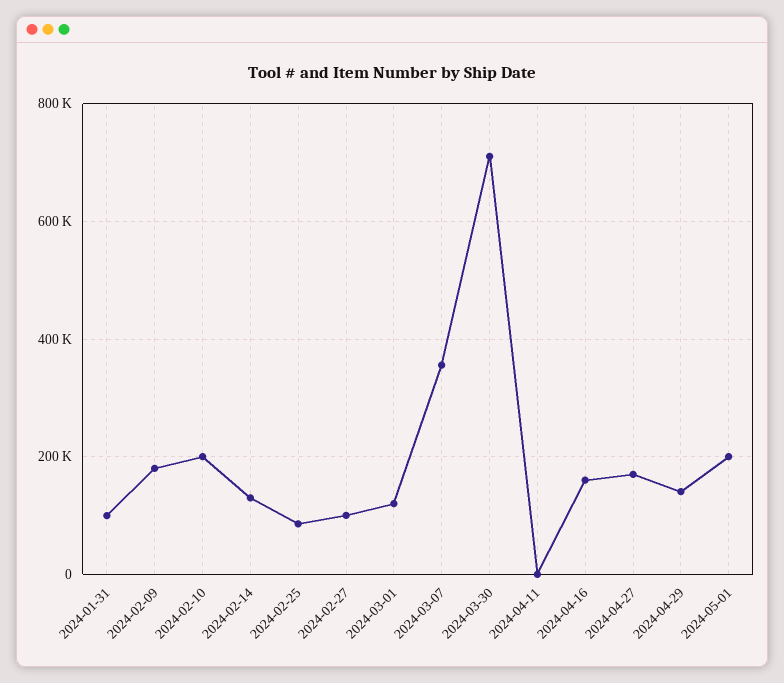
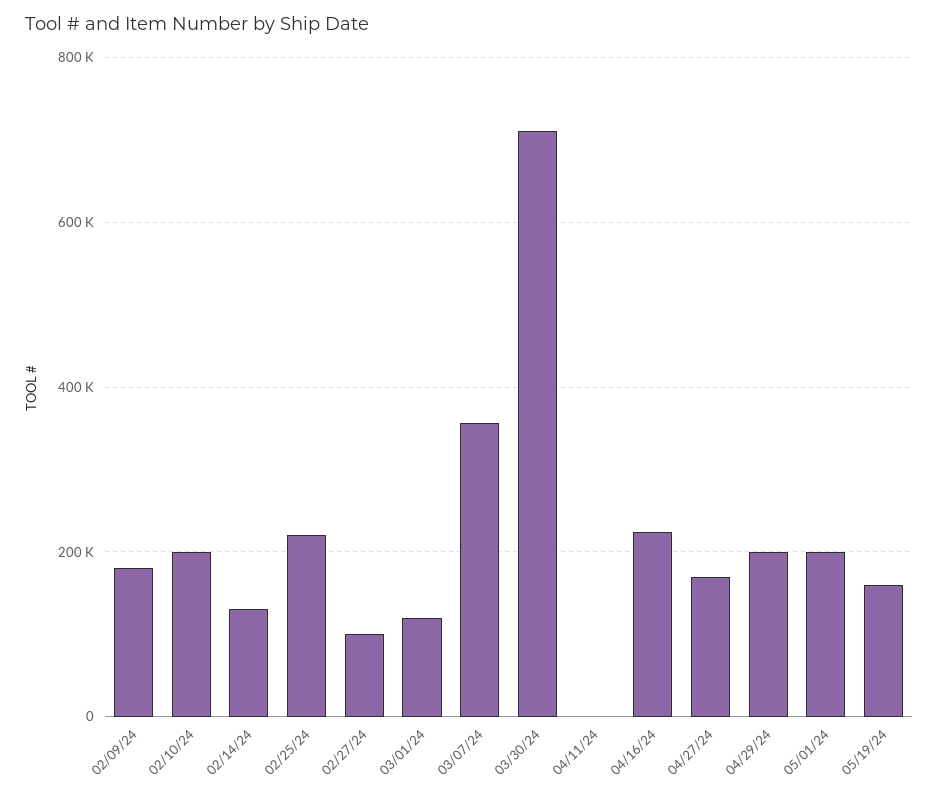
2024-01-31: 100000 -> none
2024-02-25: 80000 -> 220000
2024-04-16: 160000 -> 220000
2024-04-29: 140000 -> 200000
05/19/24: none -> 160000

